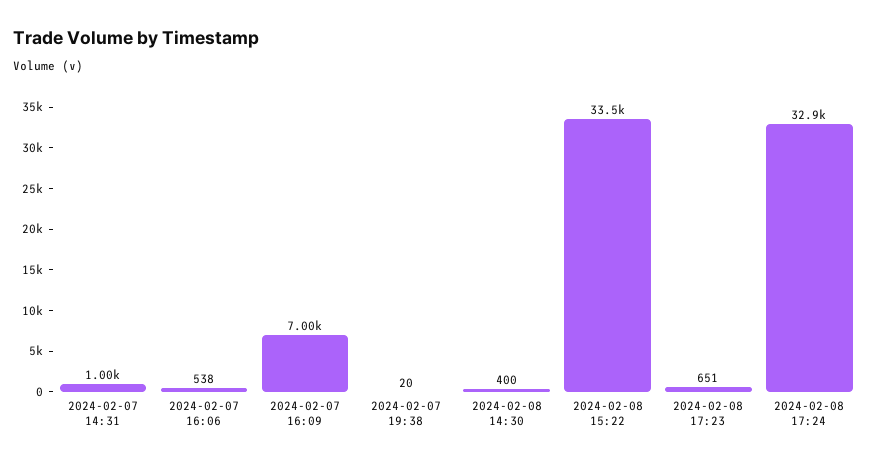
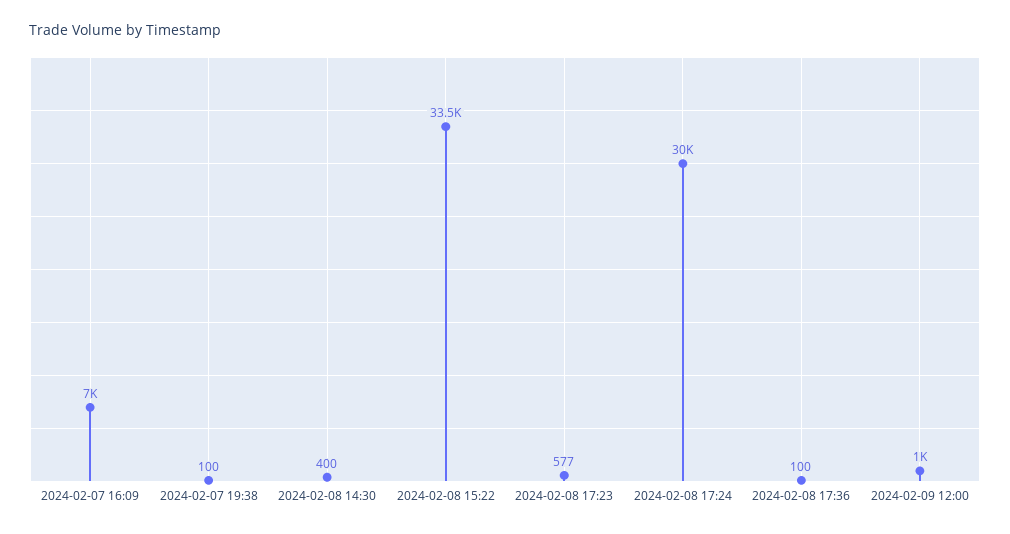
2024-02-07 14:31: 1000 -> none
2024-02-07 16:06: 538 -> none
2024-02-07 19:38: 20 -> 100
2024-02-08 17:23: 651 -> 577
2024-02-08 17:24: 32900 -> 30000
2024-02-08 17:36: none -> 100
2024-02-09 12:00: none -> 1000

